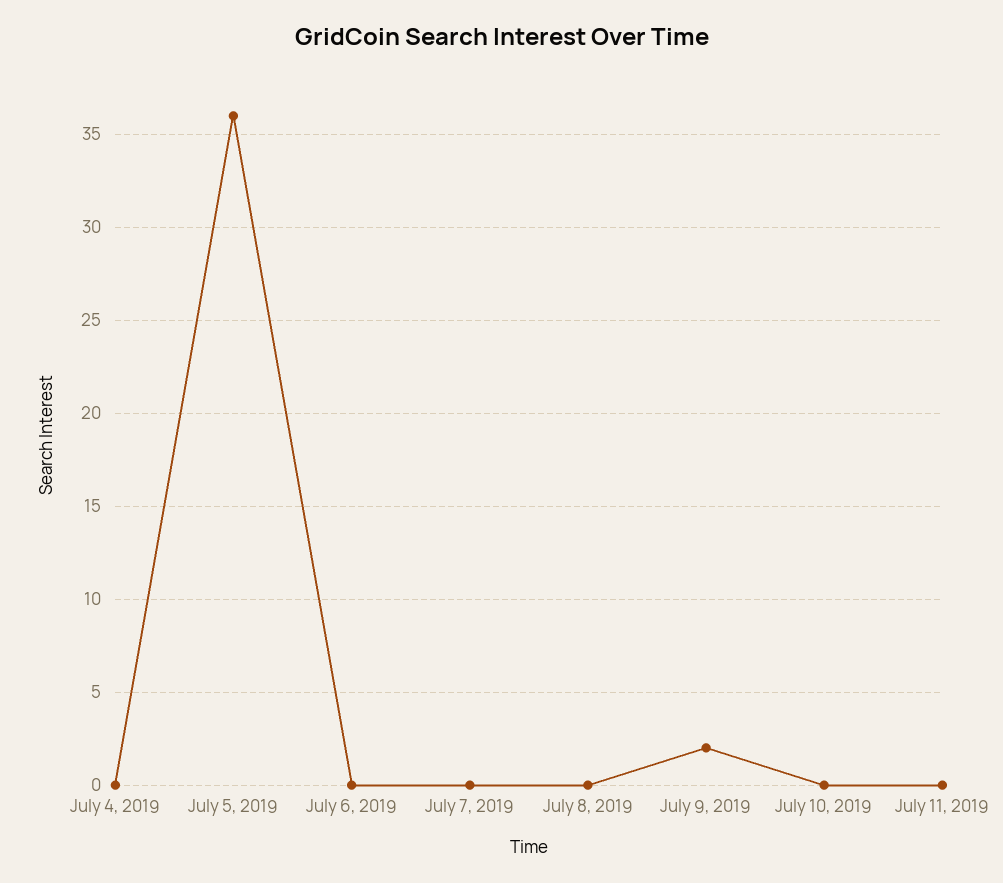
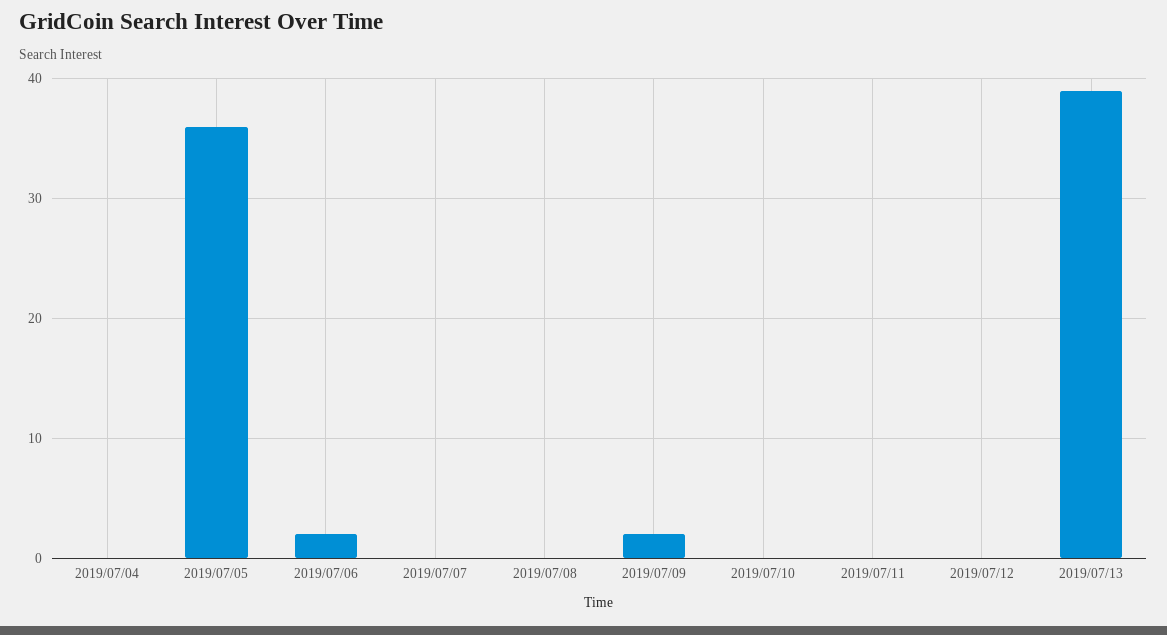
July 6, 2019: 0 -> 2
2019/07/12: none -> 0
2019/07/13: none -> 39

